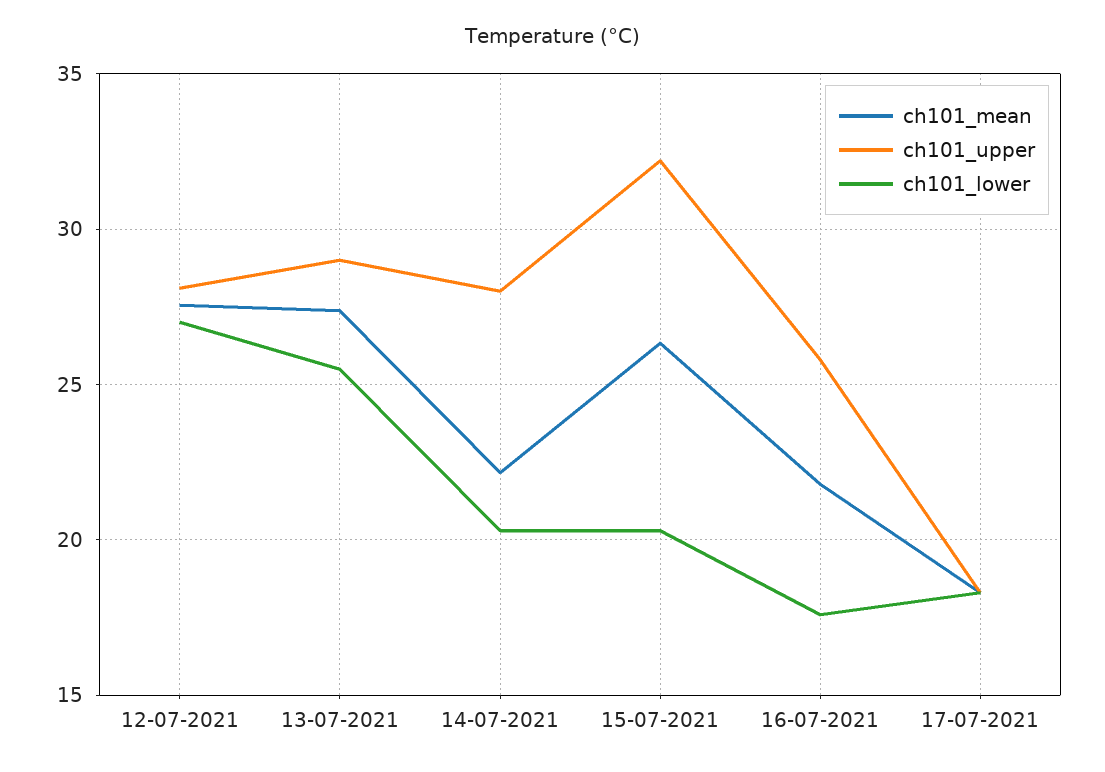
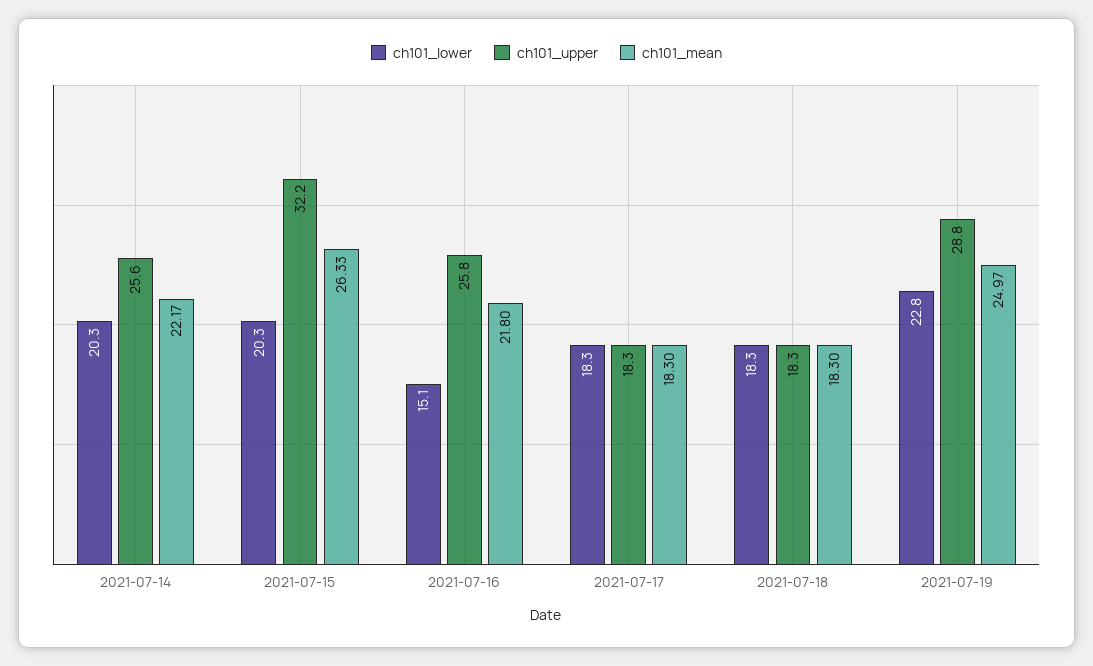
ch101_mean, 12-07-2021: 27.5 -> none
ch101_upper, 12-07-2021: 28 -> none
ch101_lower, 12-07-2021: 27 -> none
ch101_mean, 13-07-2021: 27.5 -> none
ch101_upper, 13-07-2021: 29 -> none
ch101_lower, 13-07-2021: 25.5 -> none
ch101_upper, 14-07-2021: 28 -> 25.6
ch101_lower, 16-07-2021: 17.5 -> 15.1
ch101_lower, 2021-07-18: none -> 18.3
ch101_upper, 2021-07-18: none -> 18.3
ch101_mean, 2021-07-18: none -> 18.3
ch101_lower, 2021-07-19: none -> 22.8
ch101_upper, 2021-07-19: none -> 28.8
ch101_mean, 2021-07-19: none -> 24.97

